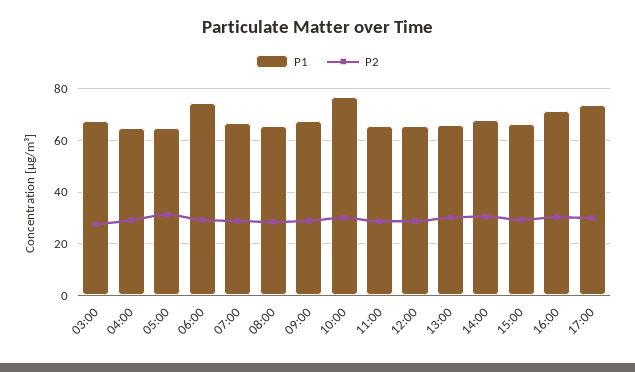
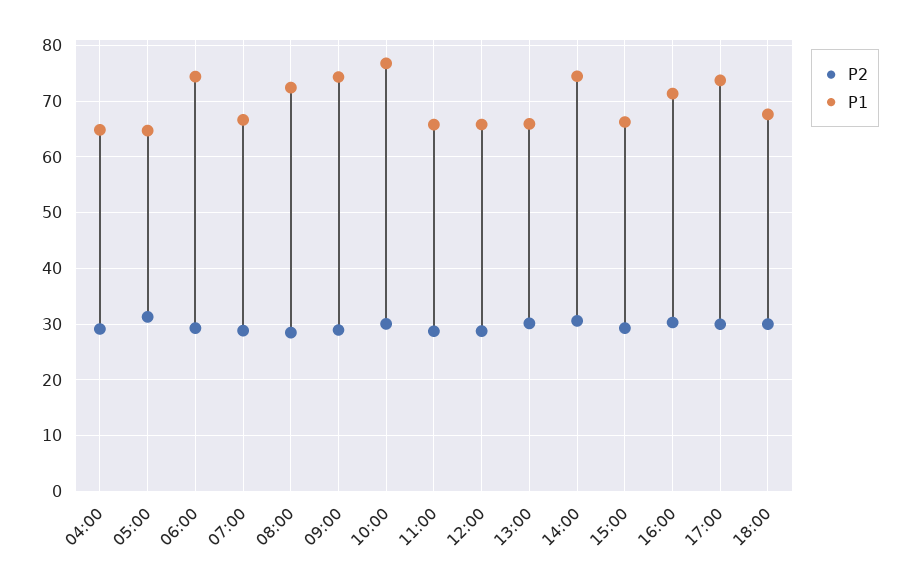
P1, 03:00: 67.5 -> none
P2, 03:00: 27.5 -> none
P1, 08:00: 65 -> 72
P1, 09:00: 67.5 -> 74
P1, 14:00: 67.5 -> 74
P2, 18:00: none -> 30
P1, 18:00: none -> 68

